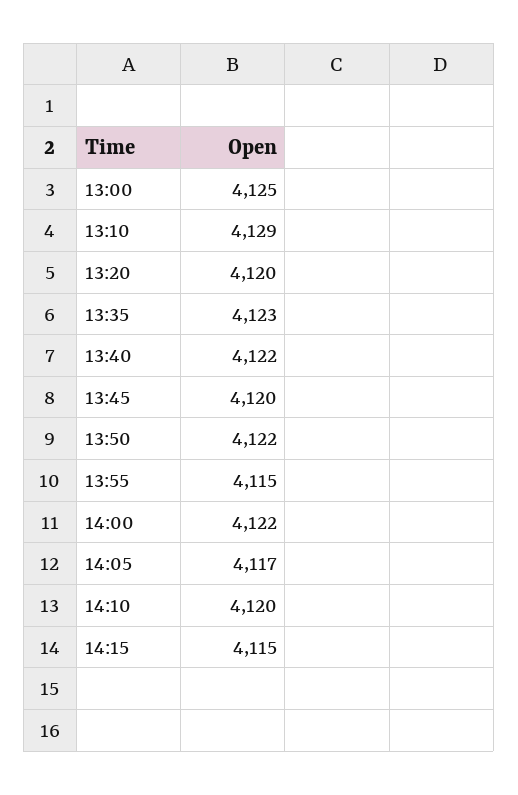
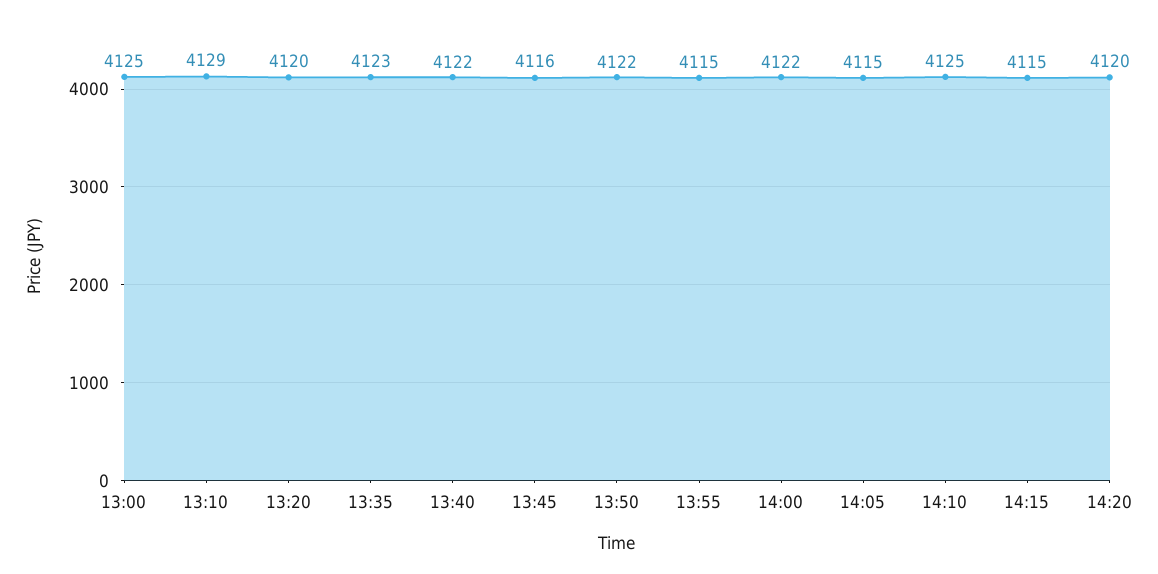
13:45: 4120 -> 4116
14:05: 4117 -> 4115
14:10: 4120 -> 4125
14:20: none -> 4120

